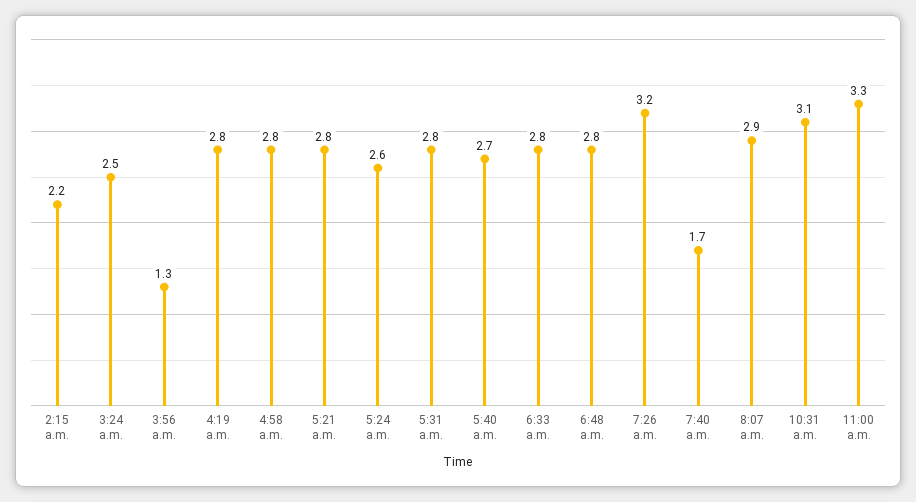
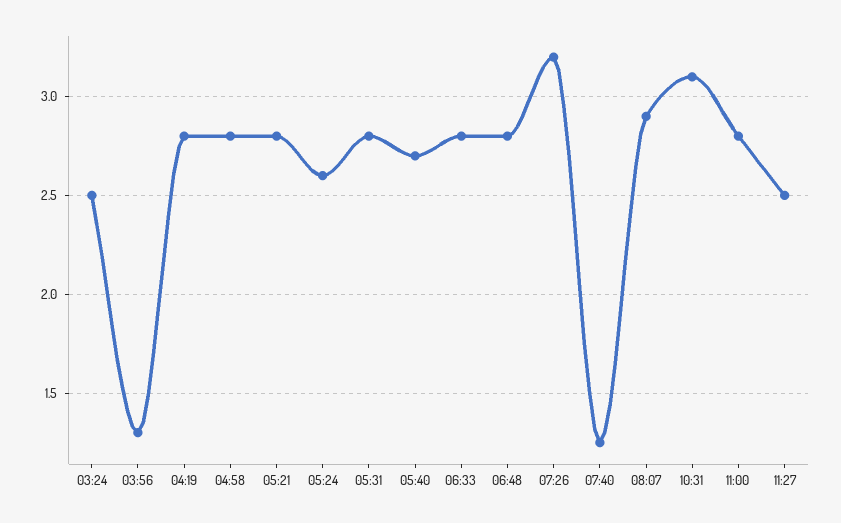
2:15 a.m.: 2.2 -> none
7:40 a.m.: 1.7 -> 1.25
11:00 a.m.: 3.3 -> 2.8
11:27: none -> 2.5

